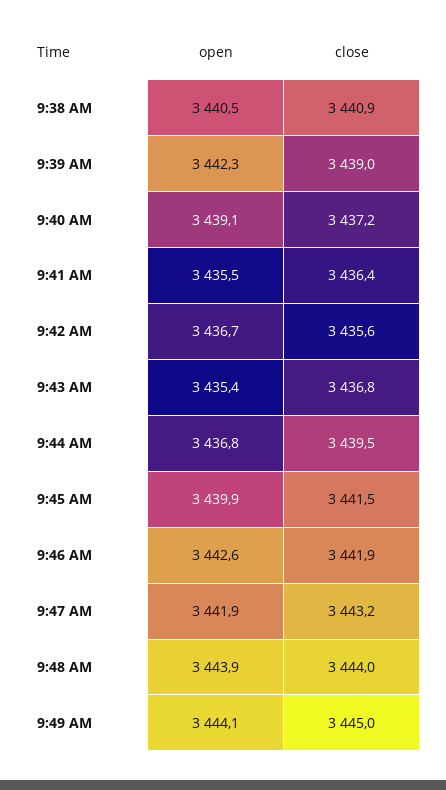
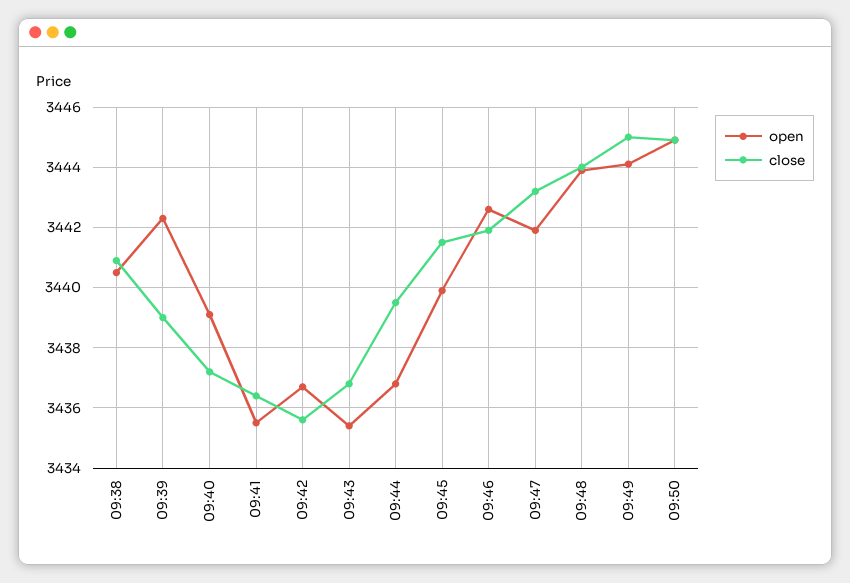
open, 09:50: none -> 3445
close, 09:50: none -> 3445

